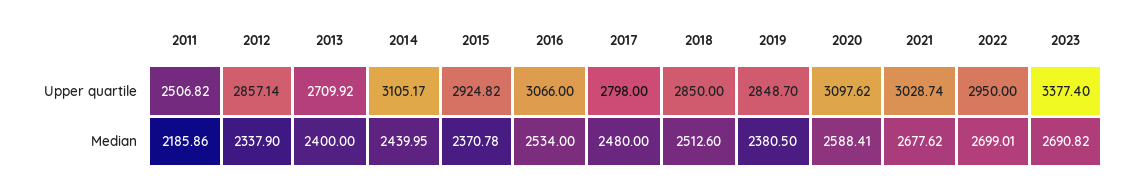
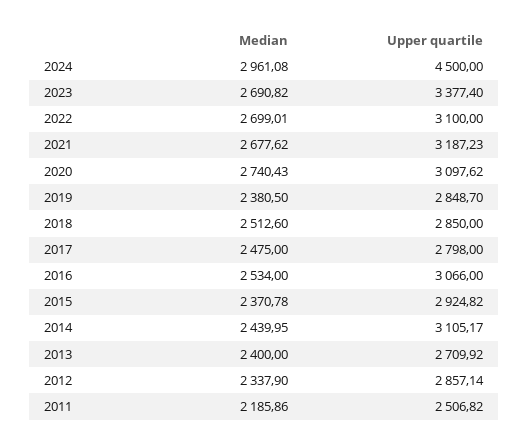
2021, Upper quartile: 3028.74 -> 3187.23
2022, Upper quartile: 2950 -> 3100
2017, Median: 2480 -> 2475
2020, Median: 2588.41 -> 2740.43
2024, Median: none -> 2961.08
2024, Upper quartile: none -> 4500

